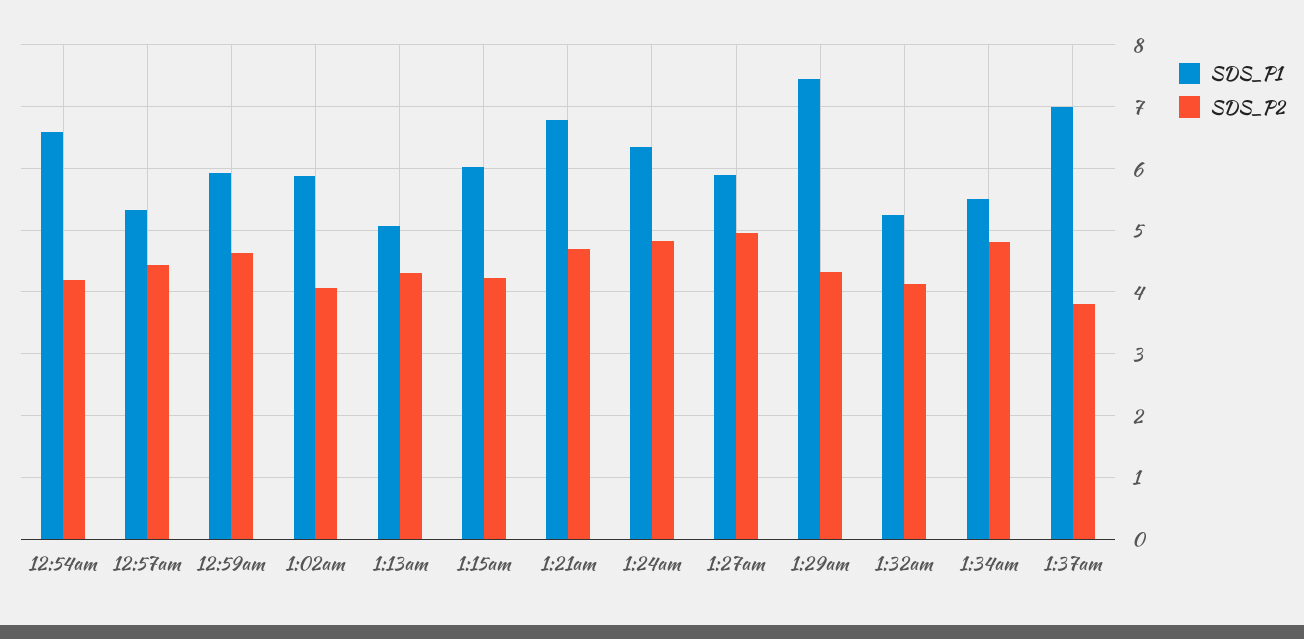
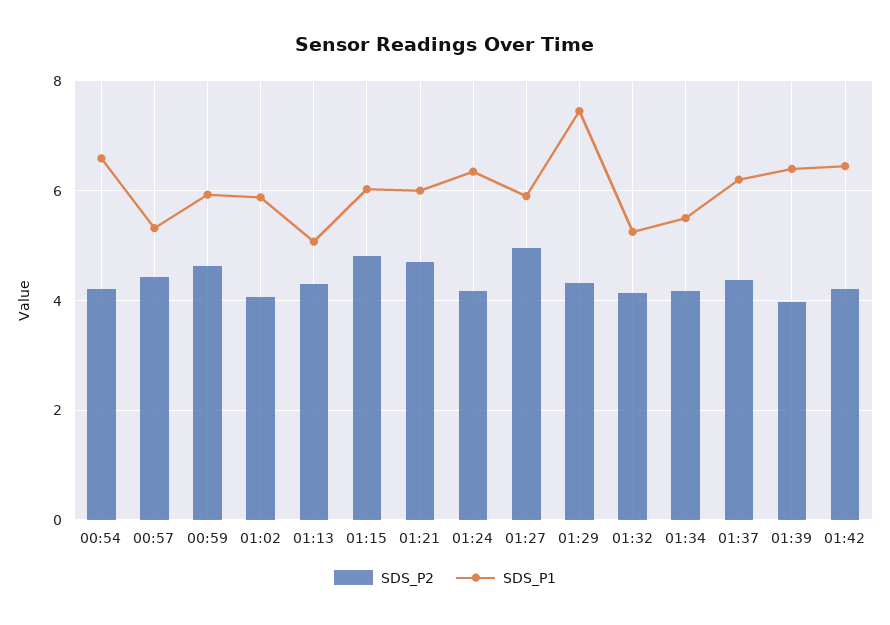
SDS_P2, 1:15am: 4.2 -> 4.8
SDS_P1, 1:21am: 6.8 -> 6
SDS_P2, 1:24am: 4.8 -> 4.2
SDS_P2, 1:34am: 4.8 -> 4.2
SDS_P1, 1:37am: 7 -> 6.2
SDS_P2, 1:37am: 3.8 -> 4.4
SDS_P2, 01:39: none -> 4
SDS_P1, 01:39: none -> 6.4
SDS_P2, 01:42: none -> 4.2
SDS_P1, 01:42: none -> 6.4

